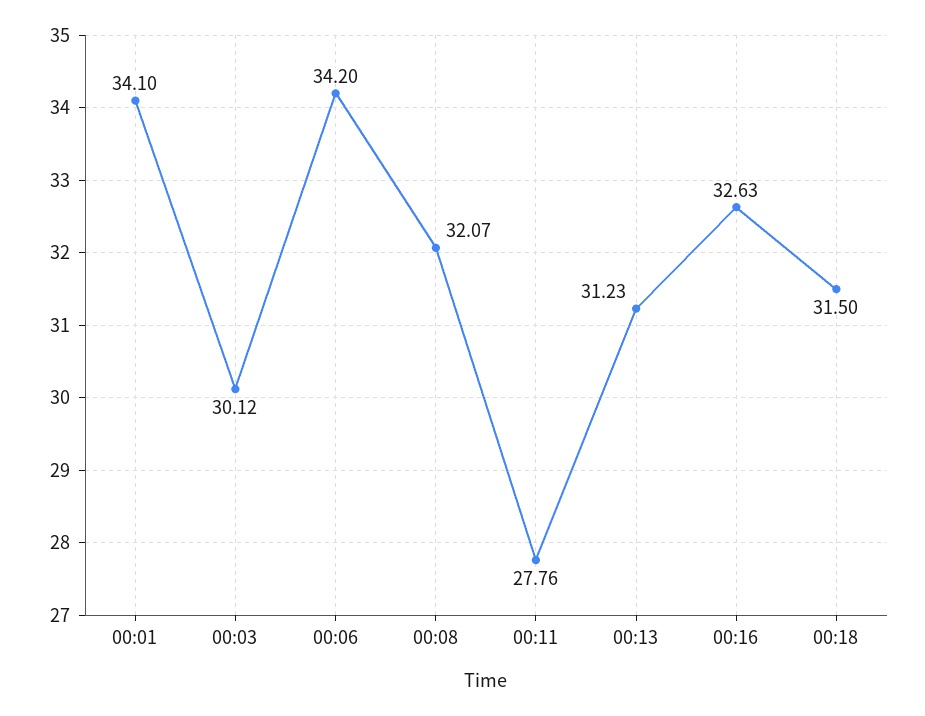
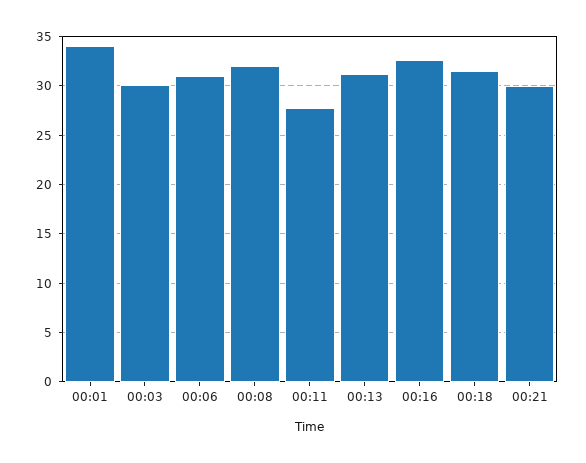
00:06: 34.2 -> 31
00:21: none -> 30

